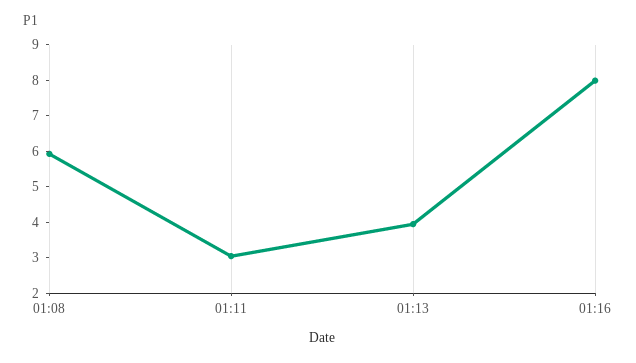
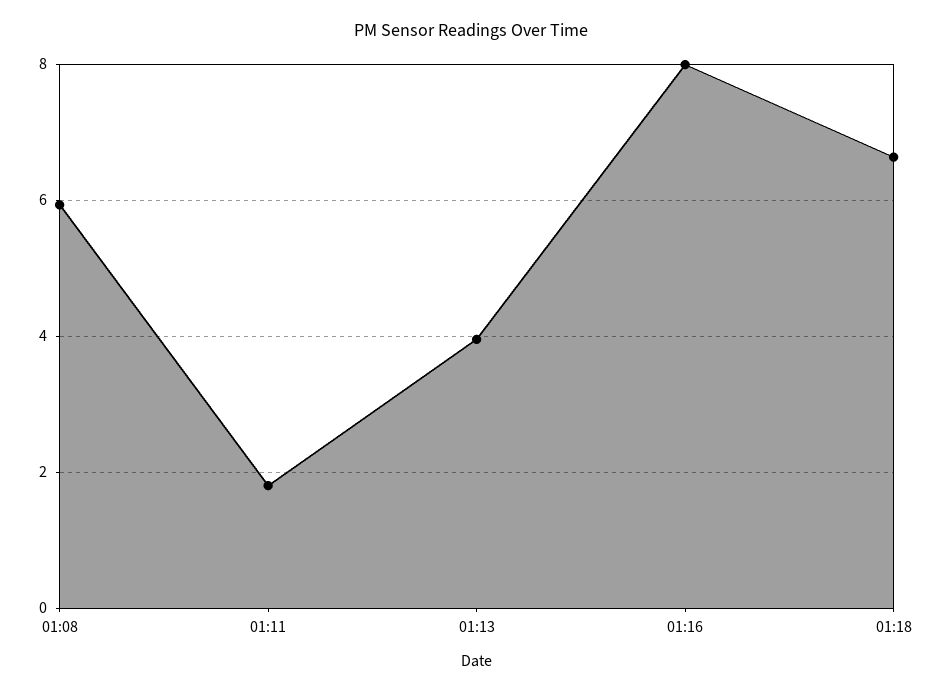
01:11: 3 -> 1.8
01:18: none -> 6.6

